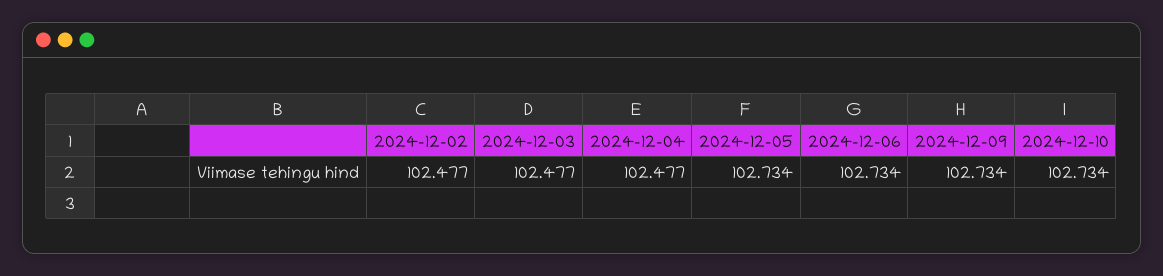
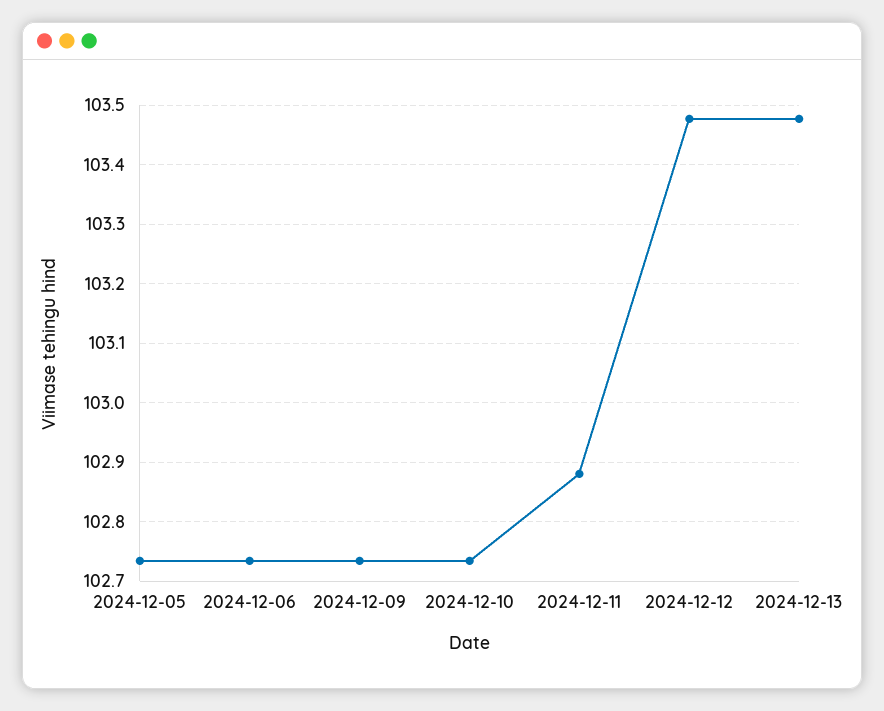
2024-12-02: 102.477 -> none
2024-12-03: 102.477 -> none
2024-12-04: 102.477 -> none
2024-12-11: none -> 102.88
2024-12-12: none -> 103.48
2024-12-13: none -> 103.48

